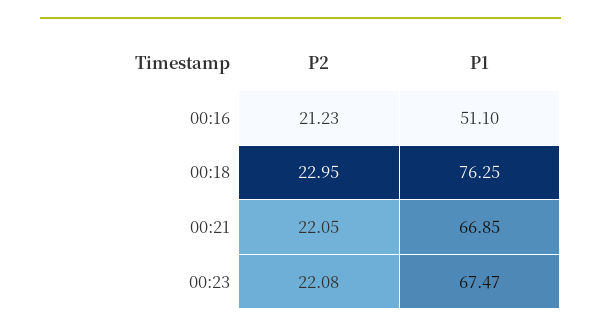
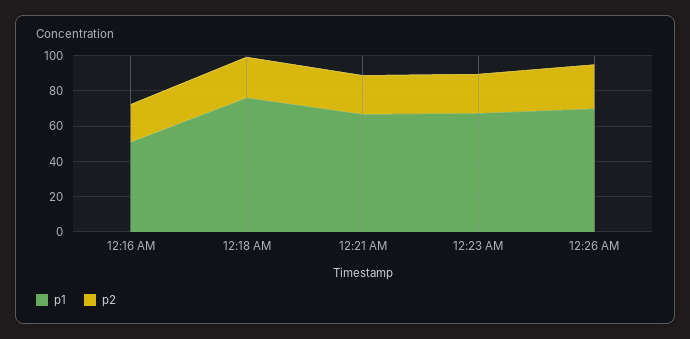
P1, 12:26 AM: none -> 70
P2, 12:26 AM: none -> 25

